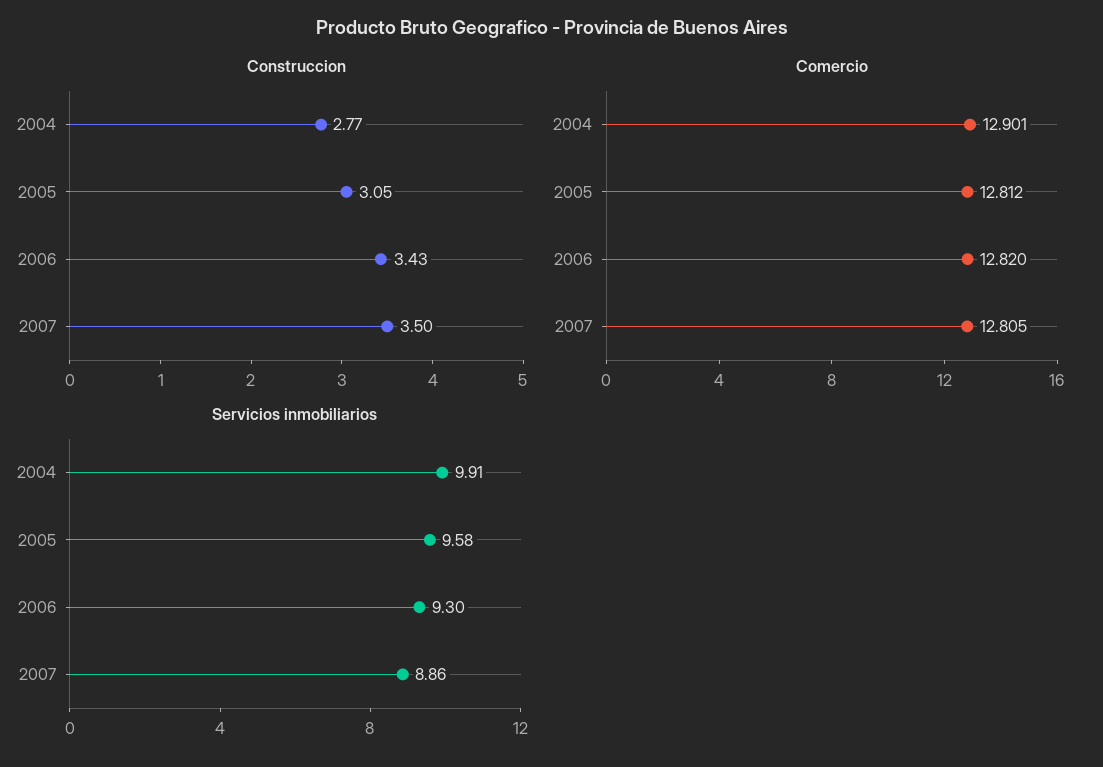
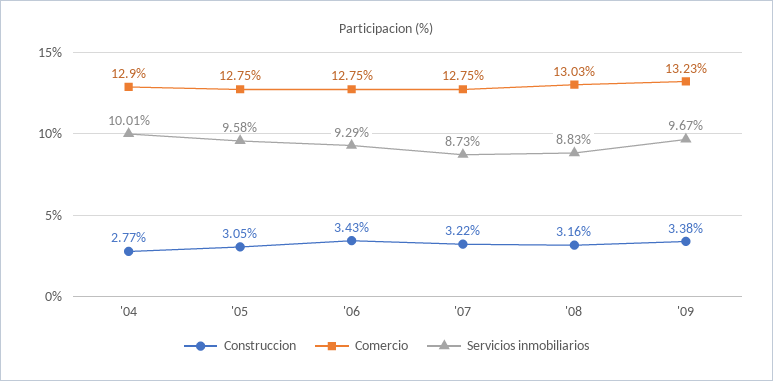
Construccion, 2007: 3.5 -> 3.22
Comercio, 2005: 12.812 -> 12.75
Comercio, 2006: 12.82 -> 12.75
Comercio, 2007: 12.805 -> 12.75
Servicios inmobiliarios, 2004: 9.91 -> 10.01
Servicios inmobiliarios, 2006: 9.3 -> 9.29
Servicios inmobiliarios, 2007: 8.86 -> 8.73
Construccion, '08: none -> 3.16
Comercio, '08: none -> 13.03
Servicios inmobiliarios, '08: none -> 8.83
Construccion, '09: none -> 3.38
Comercio, '09: none -> 13.23
Servicios inmobiliarios, '09: none -> 9.67

